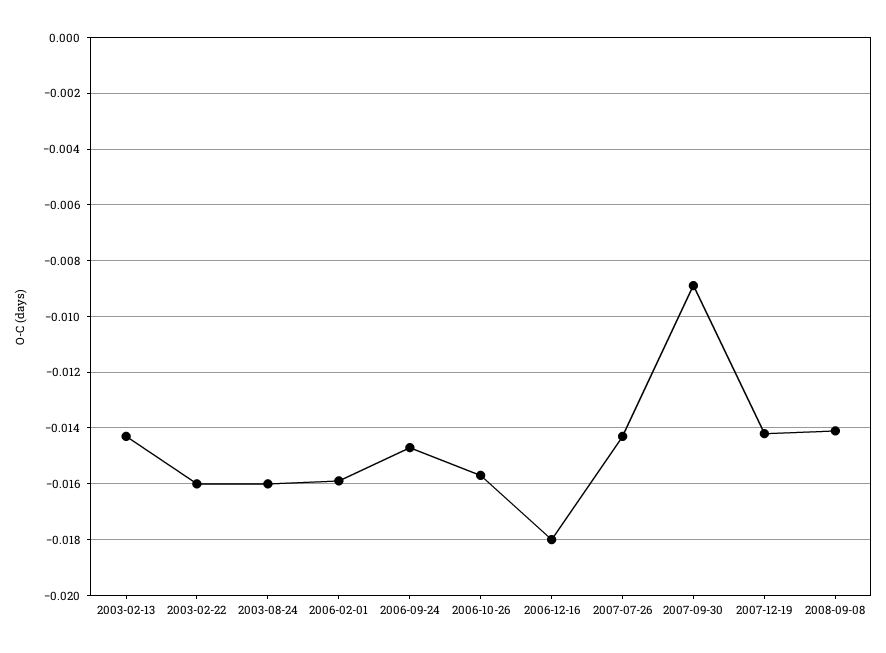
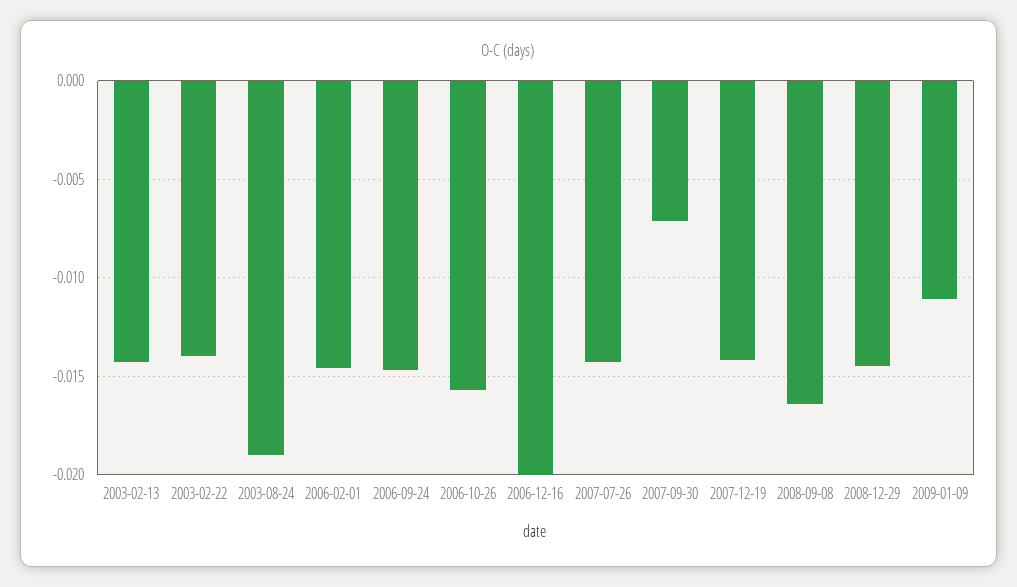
2003-02-22: -0.016 -> -0.014
2003-08-24: -0.016 -> -0.019
2006-02-01: -0.016 -> -0.0145
2006-12-16: -0.018 -> -0.02
2007-09-30: -0.009 -> -0.007
2008-09-08: -0.014 -> -0.0165
2008-12-29: none -> -0.0145
2009-01-09: none -> -0.011

